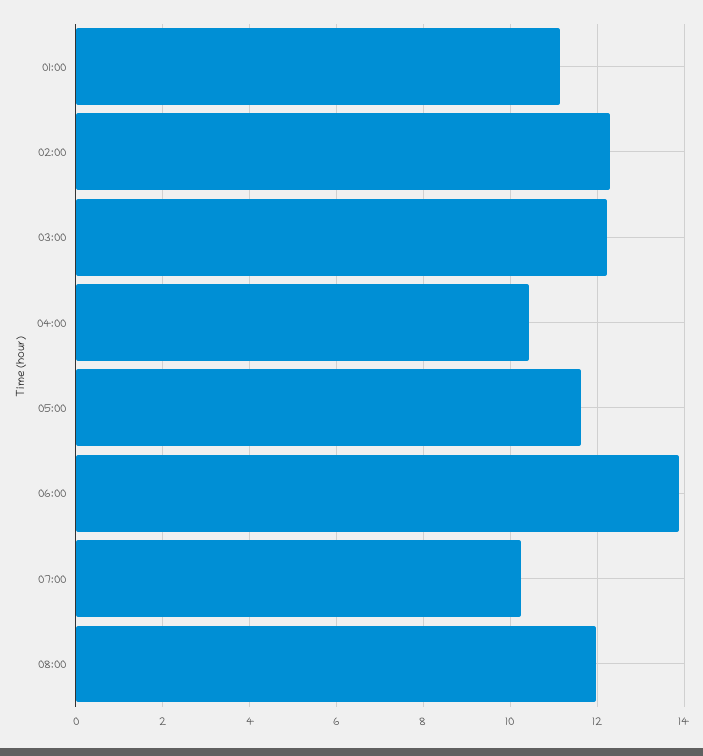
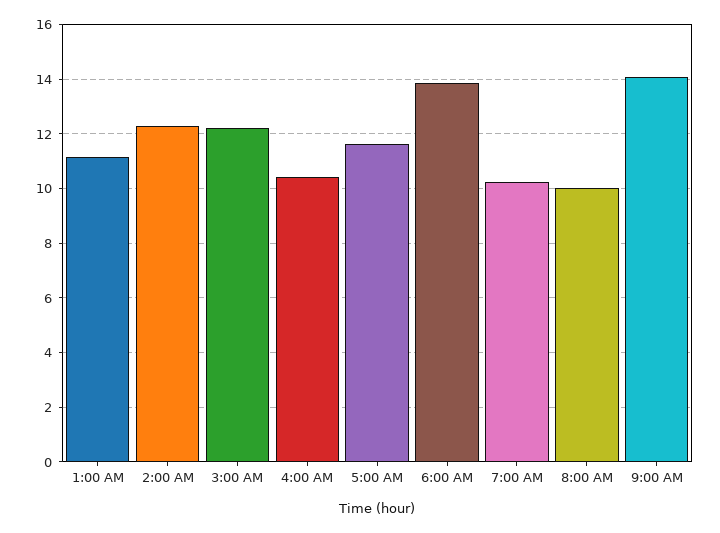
08:00: 12 -> 10
9:00 AM: none -> 14

